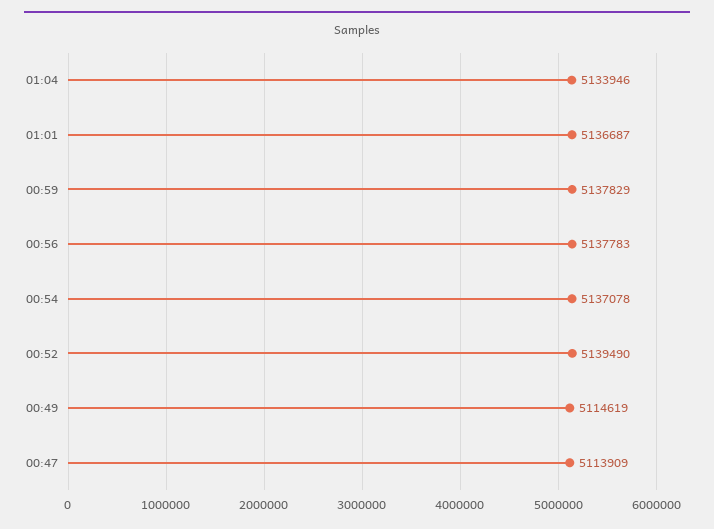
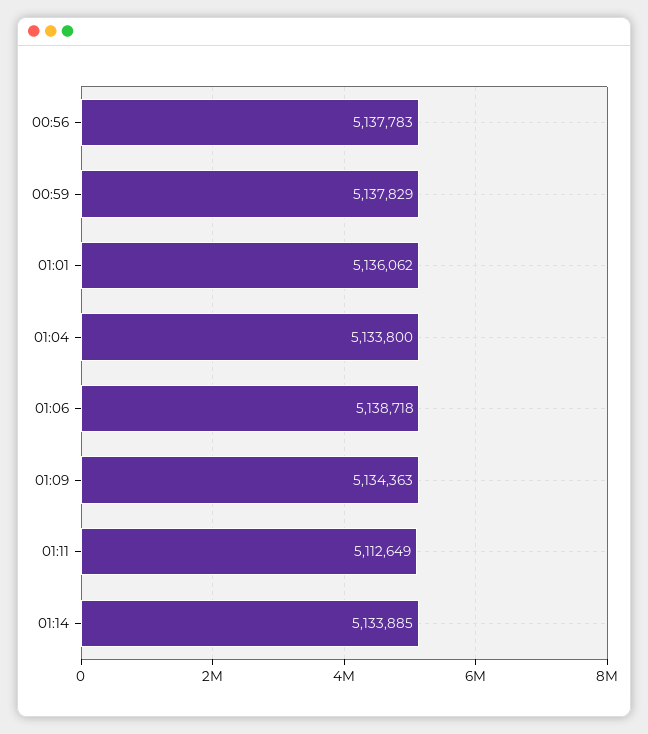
01:04: 5133946 -> 5133800
01:01: 5136687 -> 5136062
00:54: 5137078 -> none
00:52: 5139490 -> none
00:49: 5114619 -> none
00:47: 5113909 -> none
01:06: none -> 5138718
01:09: none -> 5134363
01:11: none -> 5112649
01:14: none -> 5133885

